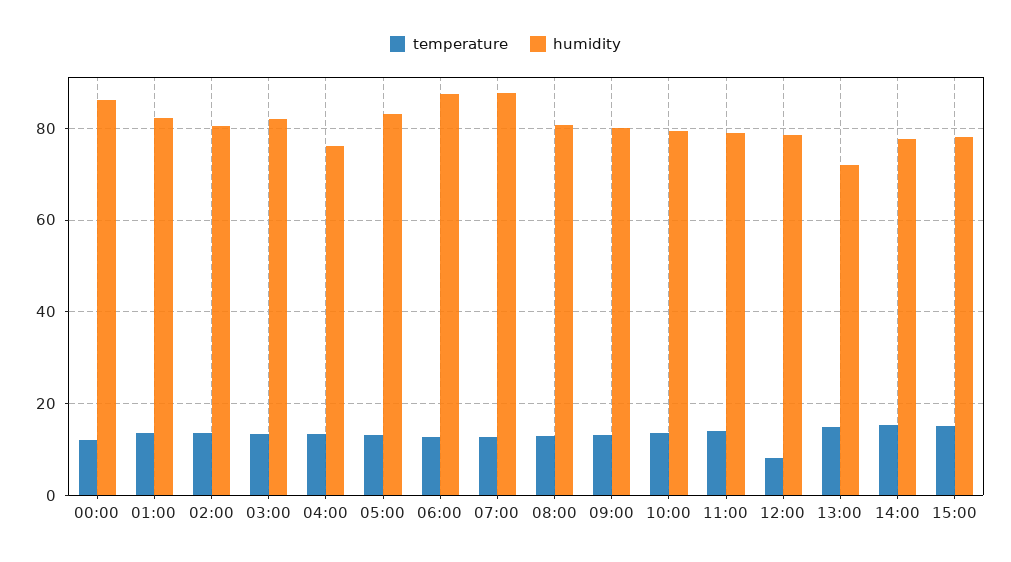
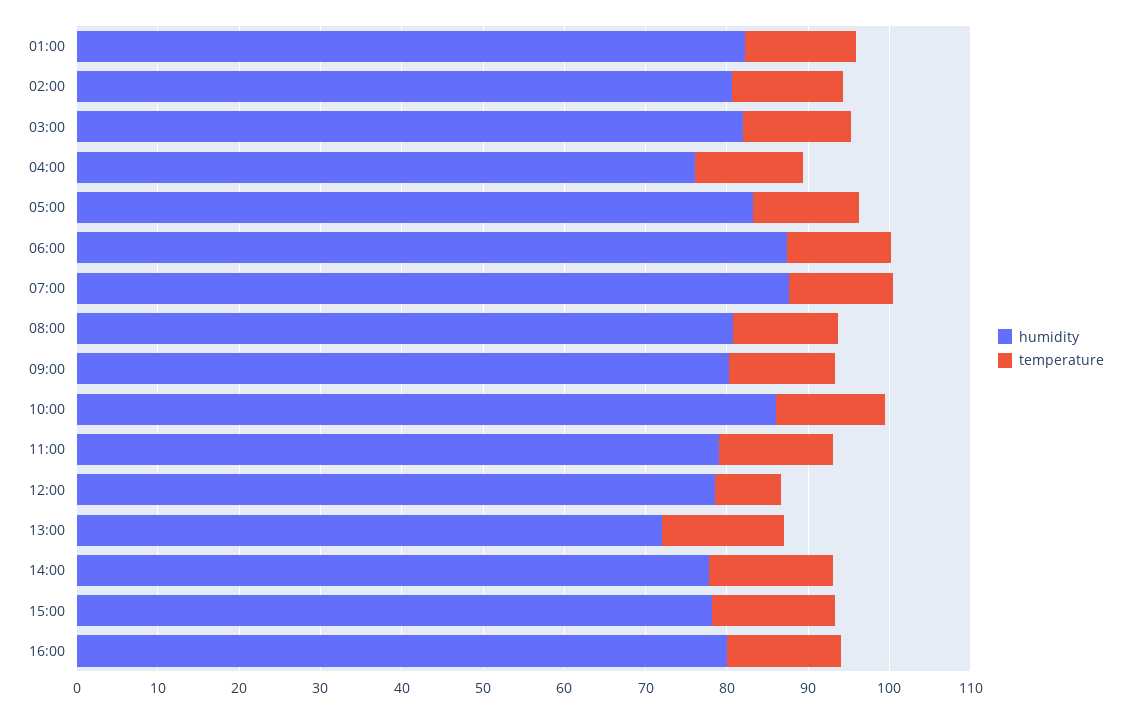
temperature, 00:00: 12 -> none
humidity, 00:00: 86 -> none
humidity, 10:00: 80 -> 86
humidity, 16:00: none -> 80
temperature, 16:00: none -> 14

